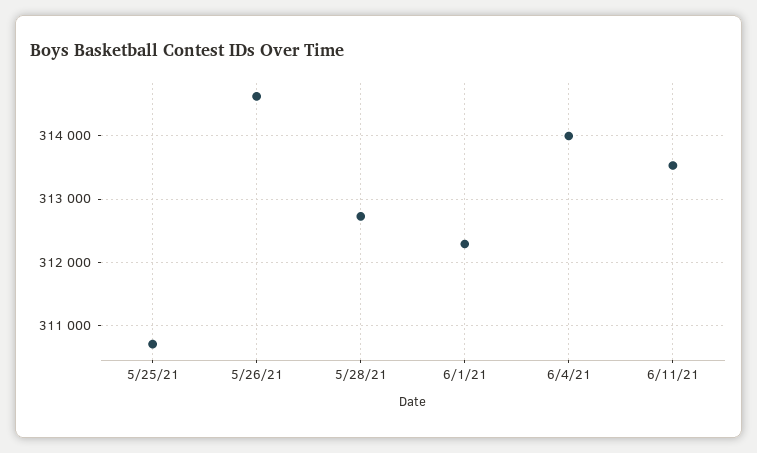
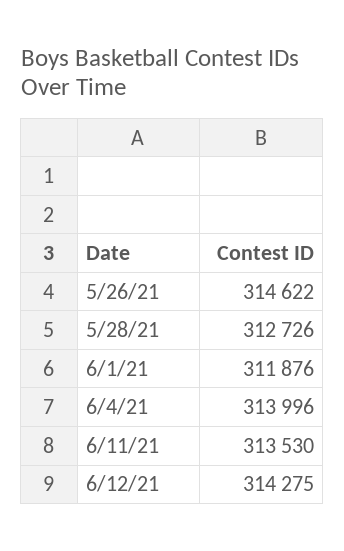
5/25/21: 310700 -> none
6/1/21: 312300 -> 311876
6/12/21: none -> 314275

